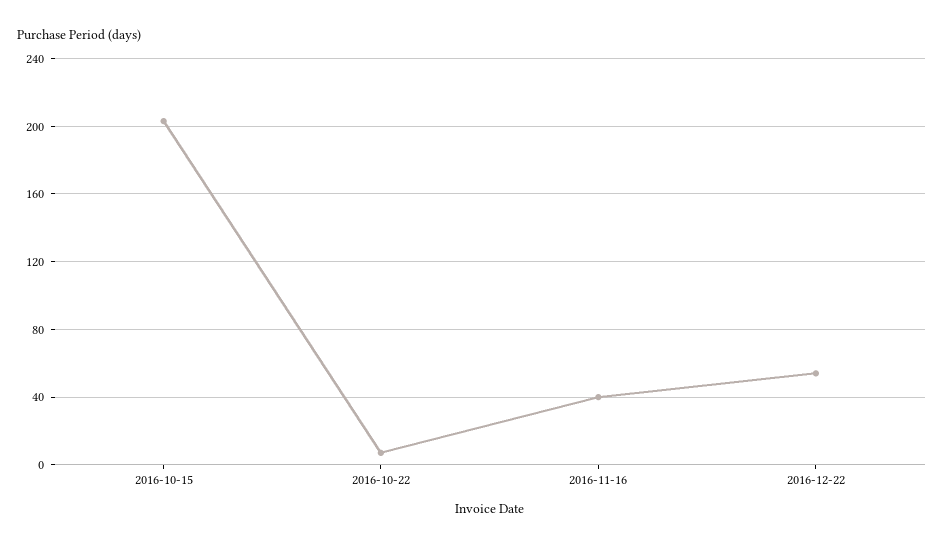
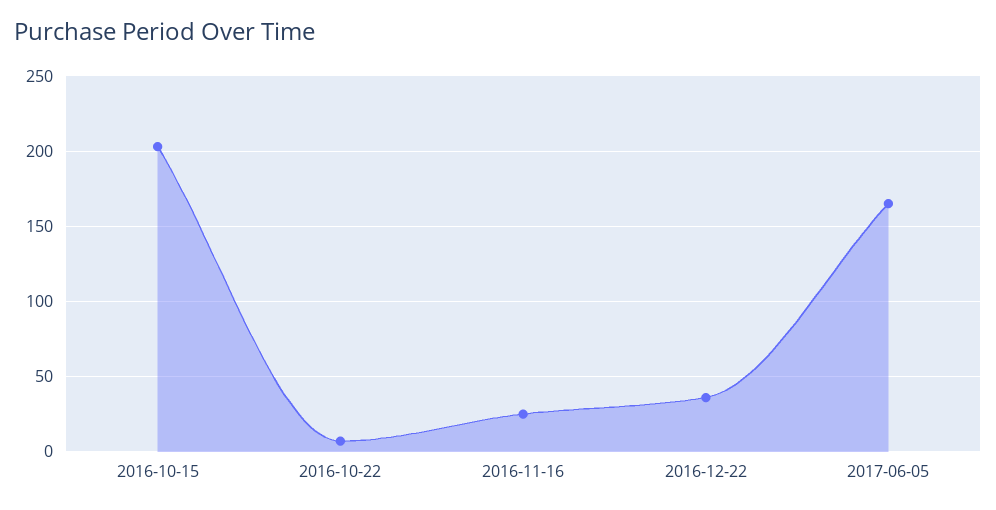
2016-11-16: 40 -> 25
2016-12-22: 55 -> 35
2017-06-05: none -> 165

